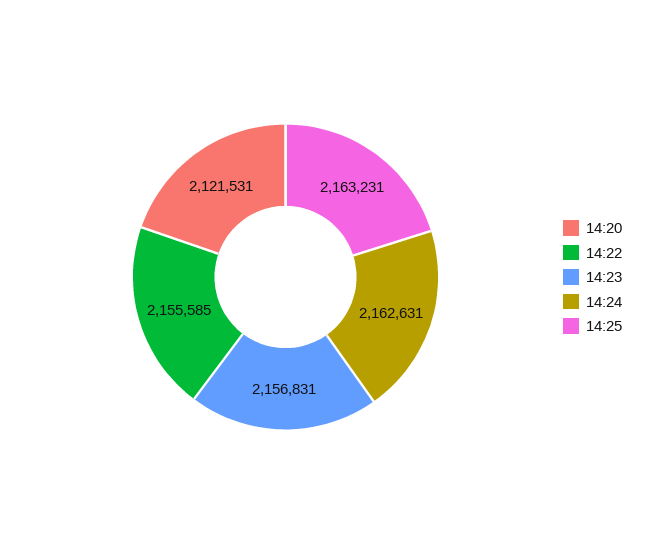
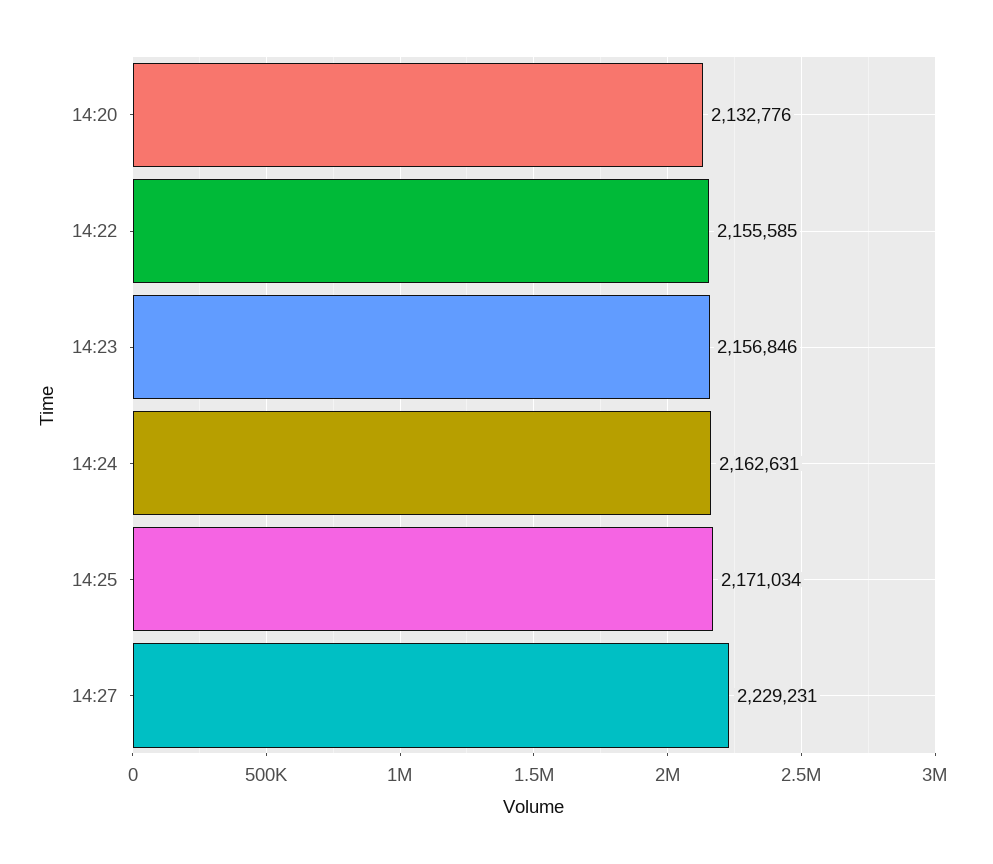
14:20: 2121531 -> 2132776
14:23: 2156831 -> 2156846
14:25: 2163231 -> 2171034
14:27: none -> 2229231

